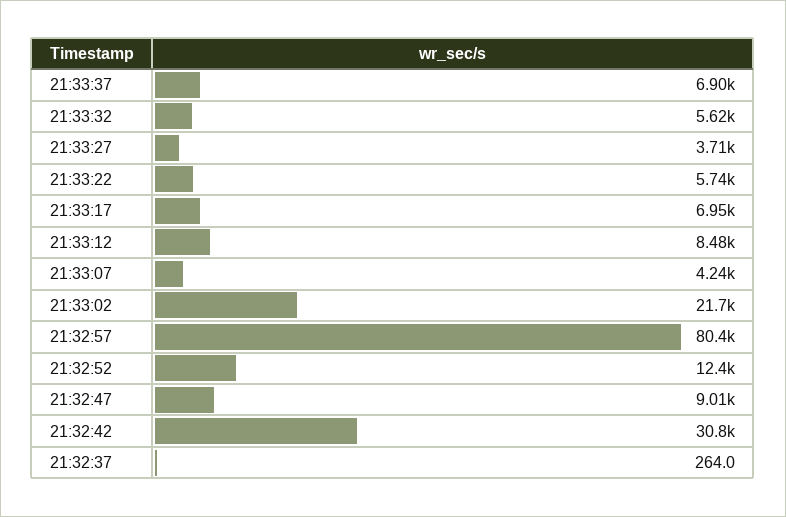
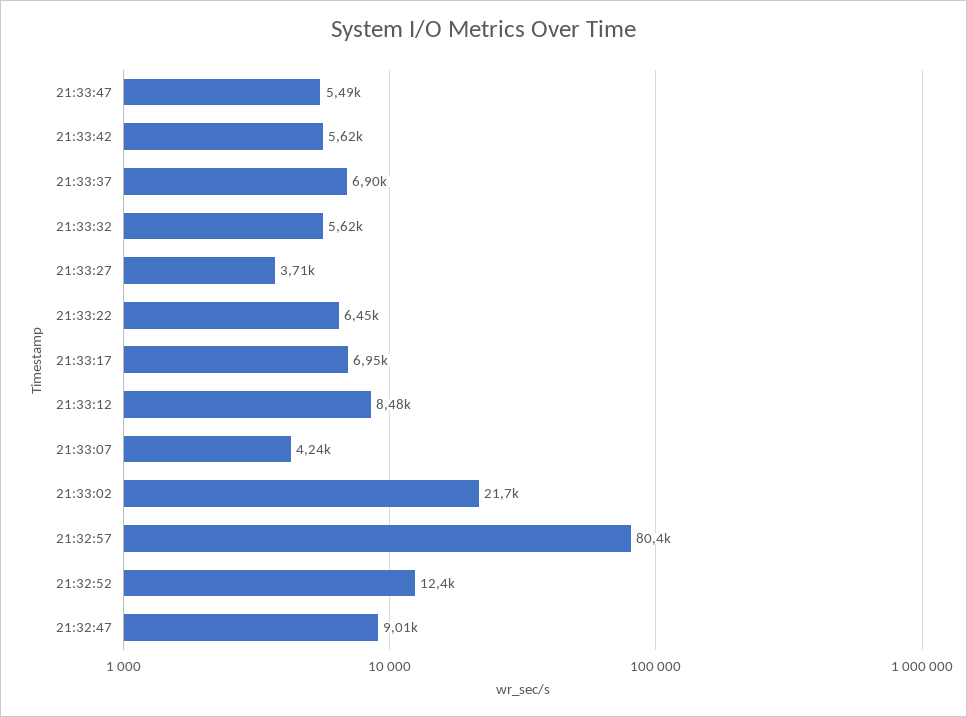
21:33:22: 5740 -> 6450
21:32:42: 30800 -> none
21:32:37: 264 -> none
21:33:47: none -> 5490
21:33:42: none -> 5620

